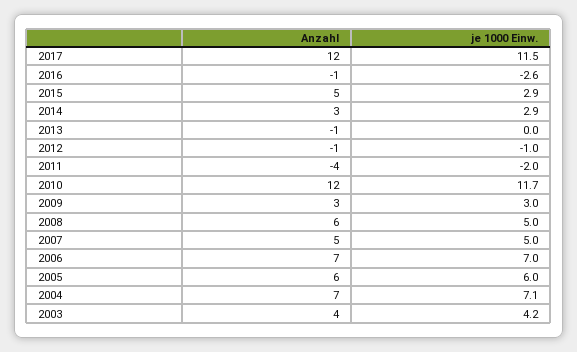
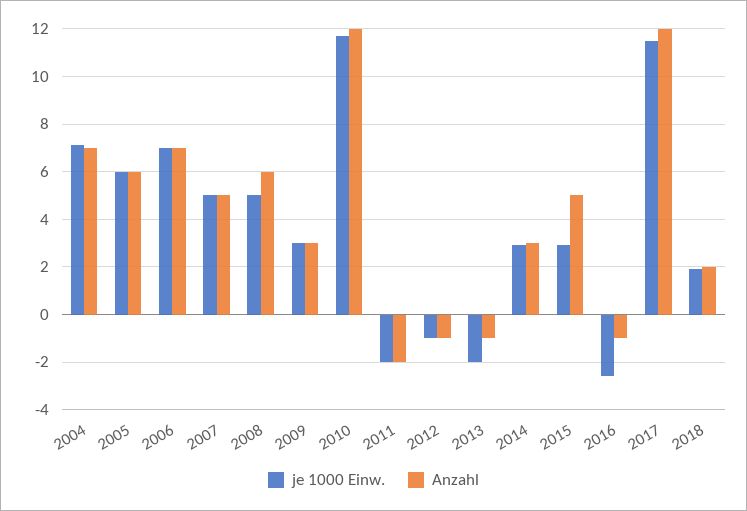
je 1000 Einw., 2013: 0 -> -2
Anzahl, 2011: -4 -> -2
Anzahl, 2003: 4 -> none
je 1000 Einw., 2003: 4.2 -> none
je 1000 Einw., 2018: none -> 2
Anzahl, 2018: none -> 2

